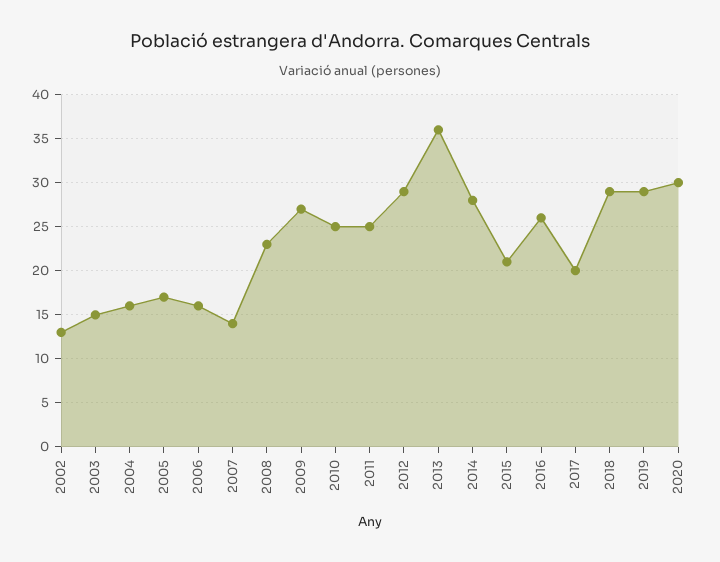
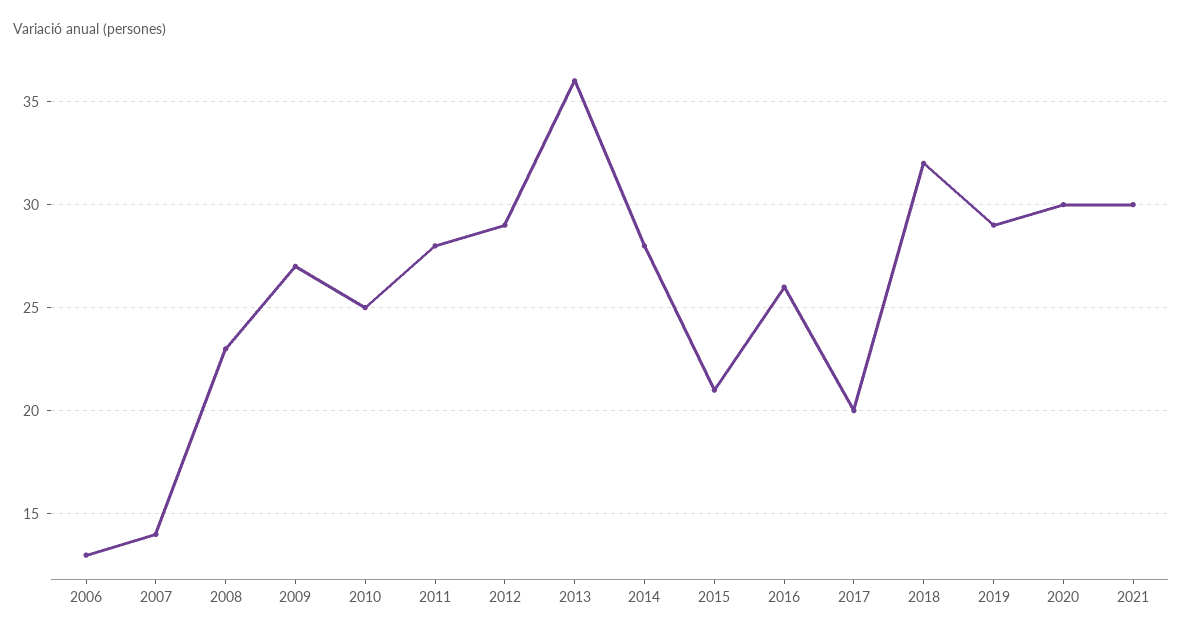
2002: 13 -> none
2003: 15 -> none
2004: 16 -> none
2005: 17 -> none
2006: 16 -> 13
2011: 25 -> 28
2018: 29 -> 32
2021: none -> 30

